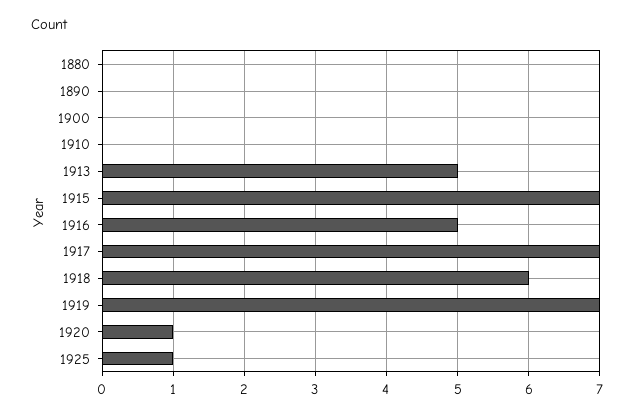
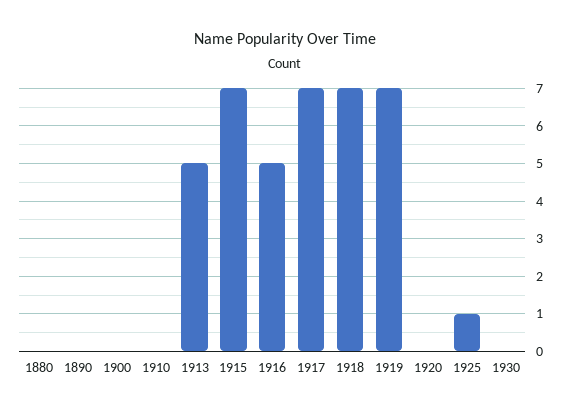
1918: 6 -> 7
1920: 1 -> 0
1930: none -> 0

